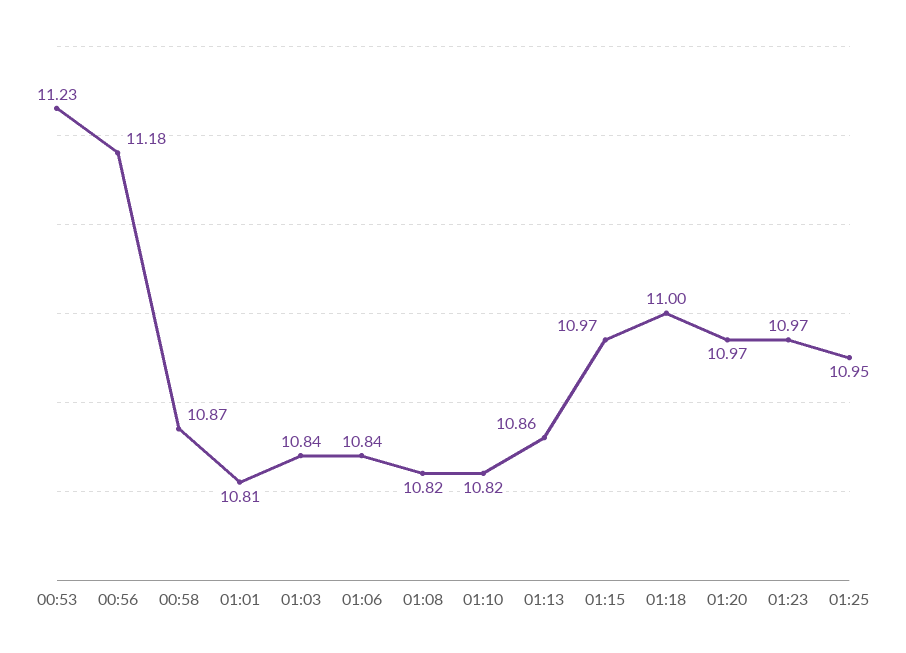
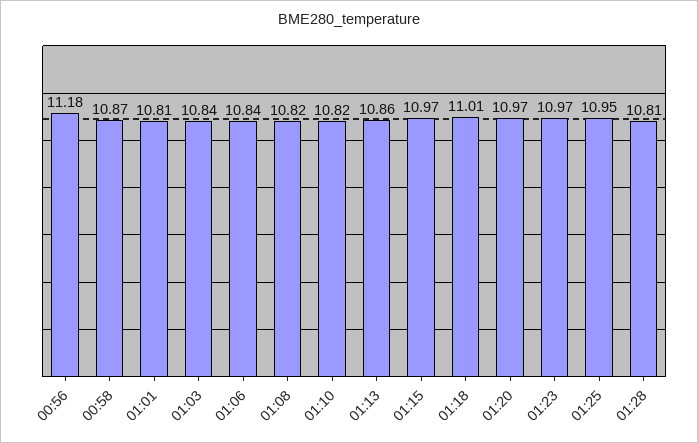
00:53: 11.23 -> none
01:18: 11 -> 11.01
01:28: none -> 10.81

